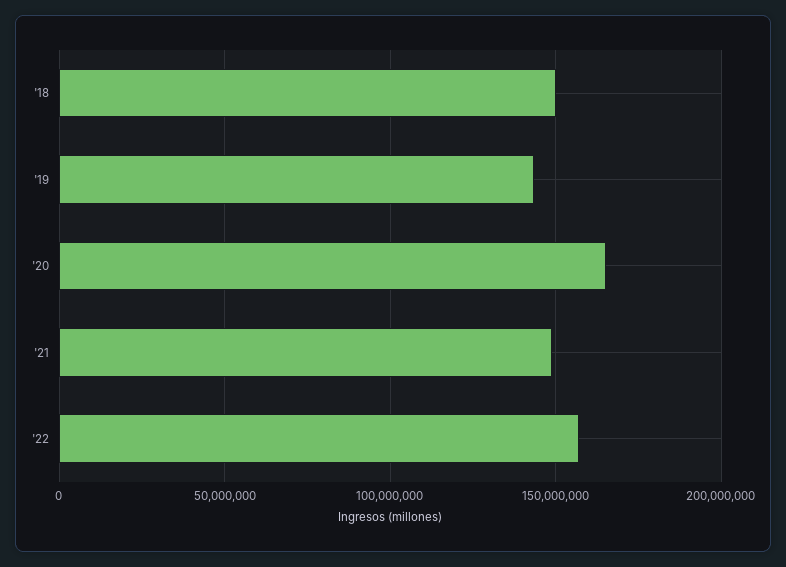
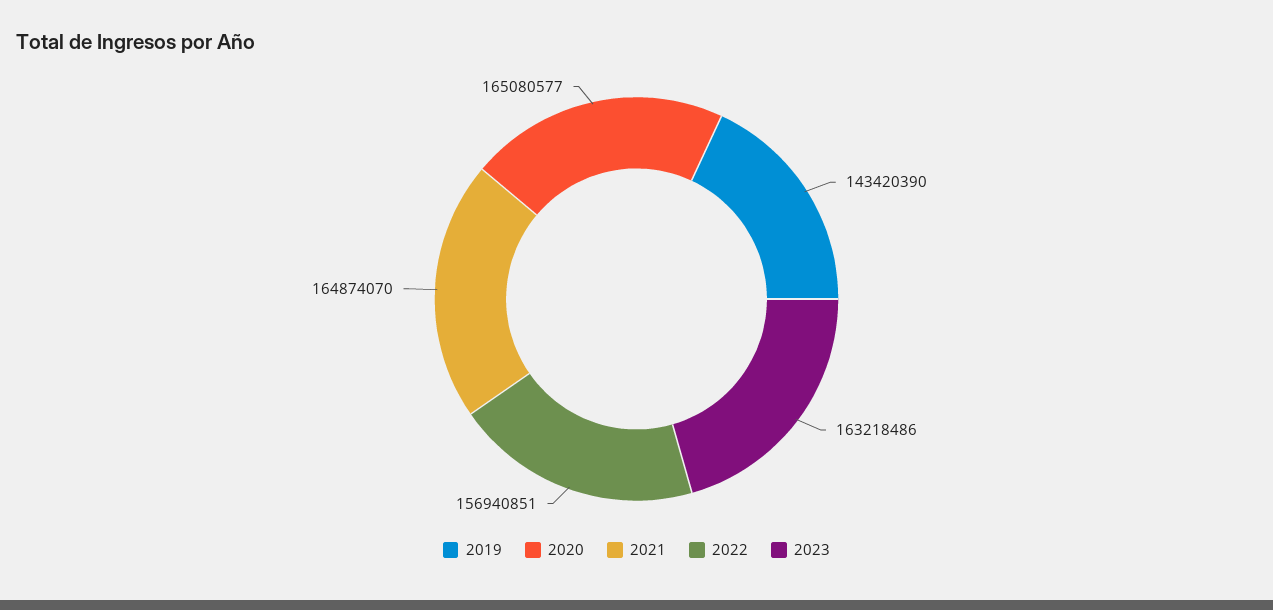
'18: 150000000 -> none
'21: 150000000 -> 164874070
2023: none -> 163218486

